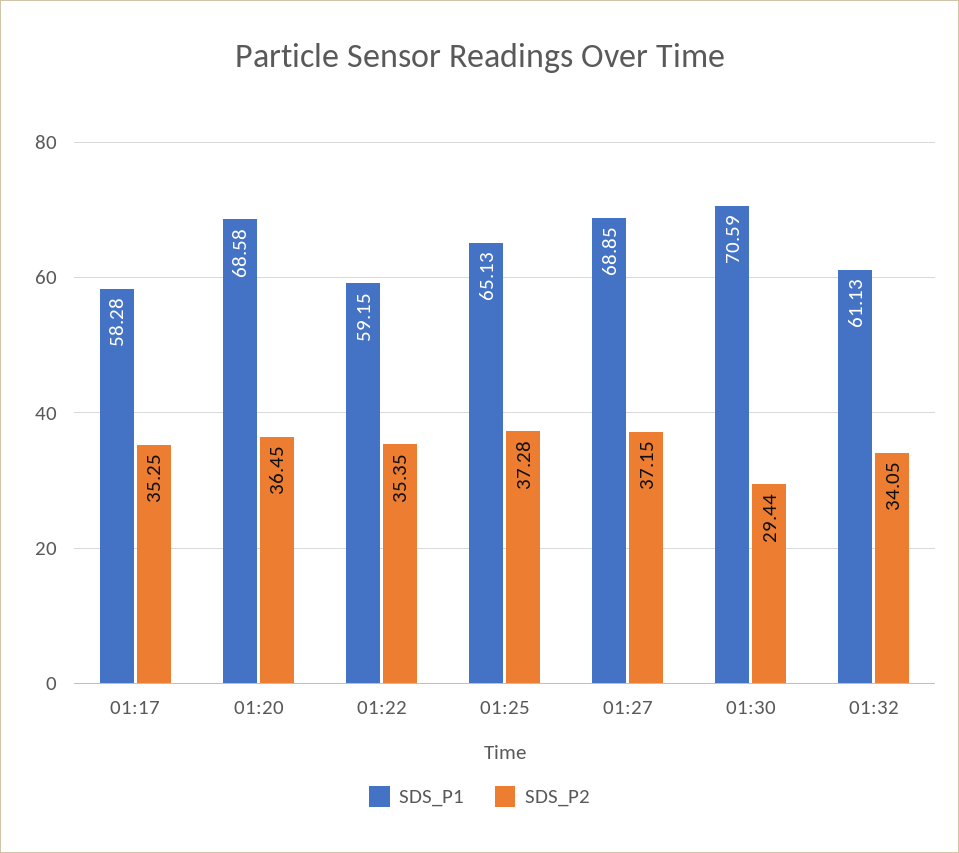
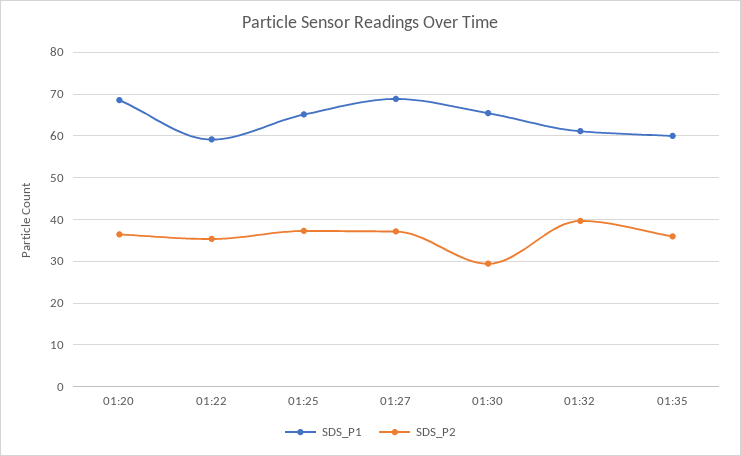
SDS_P1, 01:17: 58.28 -> none
SDS_P2, 01:17: 35.25 -> none
SDS_P1, 01:30: 70.59 -> 66
SDS_P2, 01:32: 34.05 -> 40
SDS_P1, 01:35: none -> 60
SDS_P2, 01:35: none -> 36

